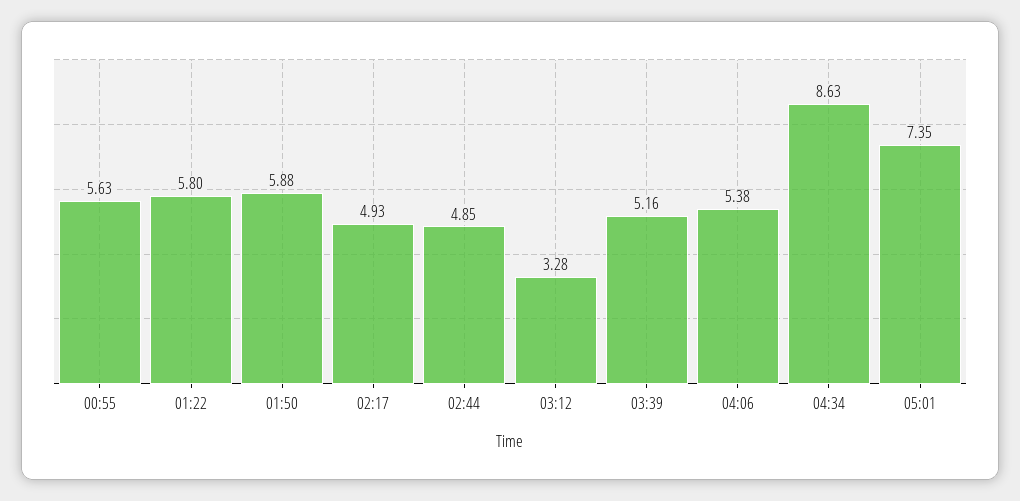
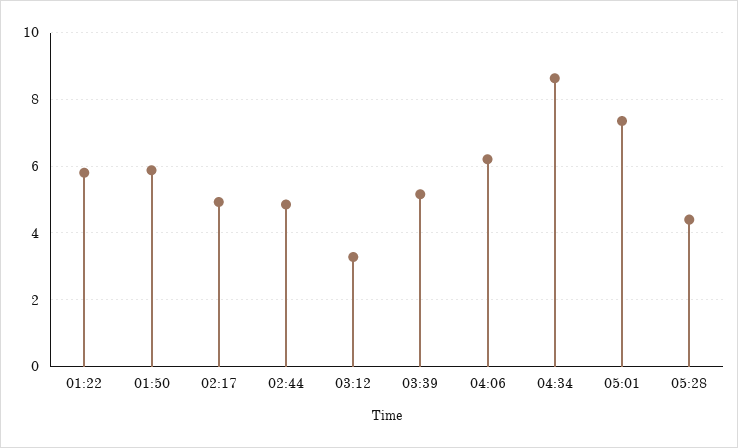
00:55: 5.63 -> none
04:06: 5.38 -> 6.2
05:28: none -> 4.4

